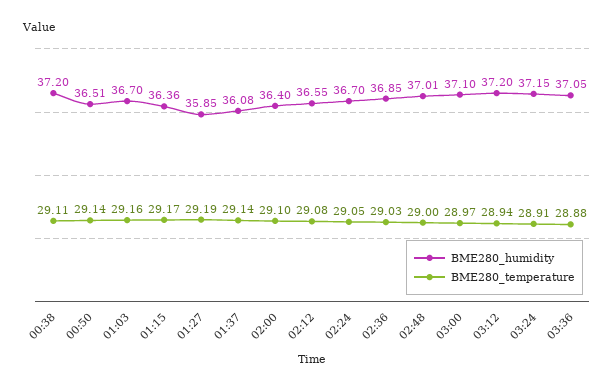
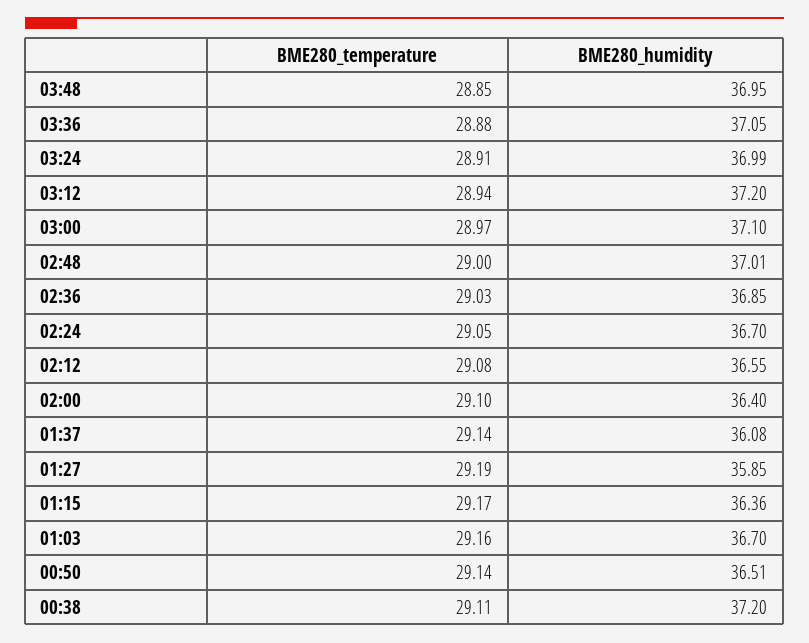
BME280_humidity, 03:24: 37.15 -> 36.99
BME280_temperature, 03:48: none -> 28.85
BME280_humidity, 03:48: none -> 36.95

